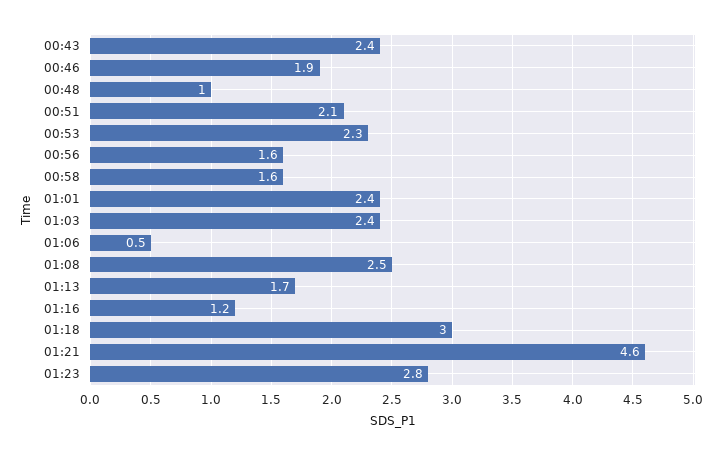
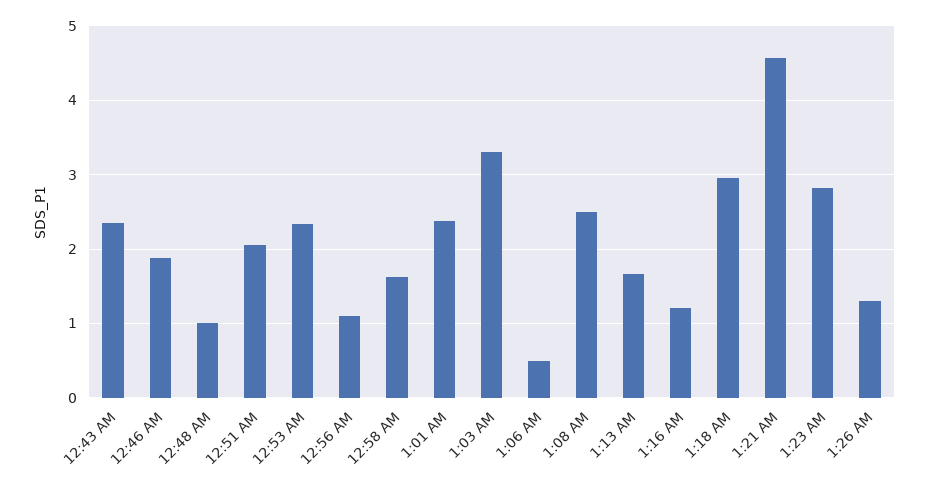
00:56: 1.6 -> 1.1
01:03: 2.4 -> 3.3
1:26 AM: none -> 1.3

